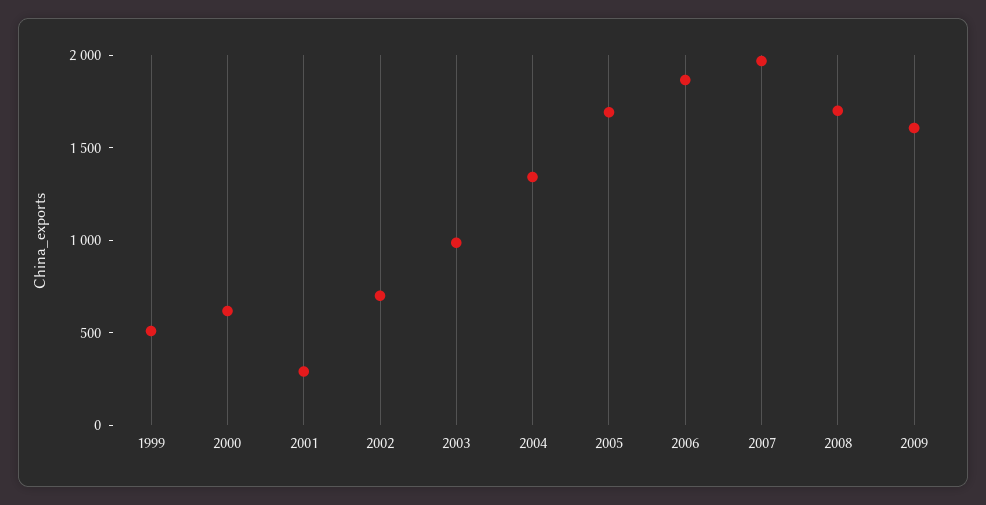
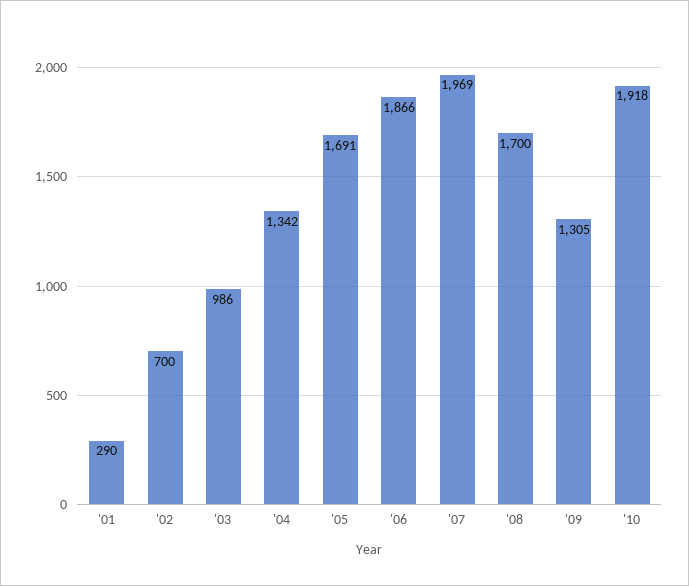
1999: 500 -> none
2000: 600 -> none
2009: 1600 -> 1305
'10: none -> 1918

